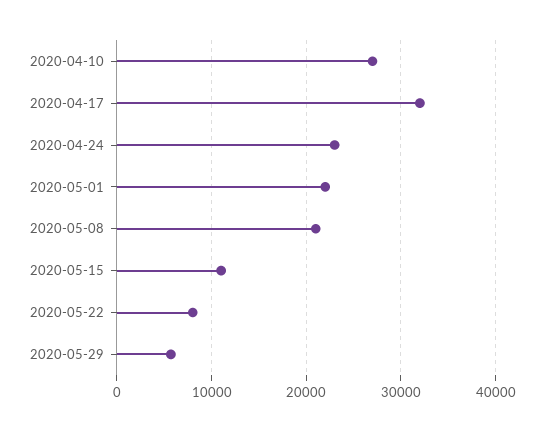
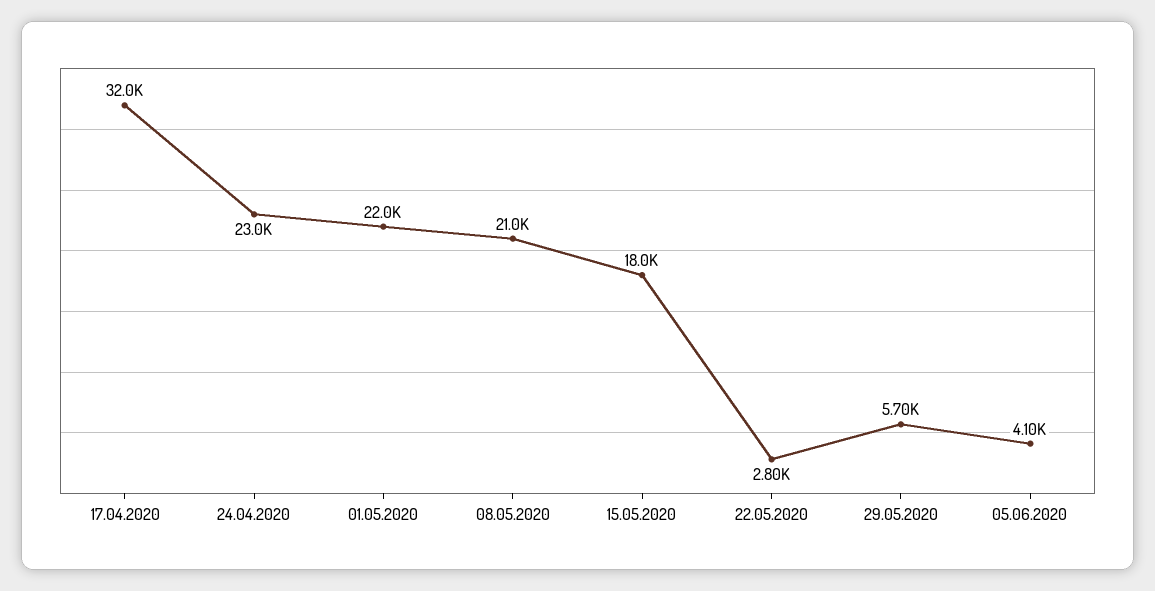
2020-04-10: 27000 -> none
2020-05-15: 11000 -> 18000
2020-05-22: 8000 -> 2800
05.06.2020: none -> 4100

